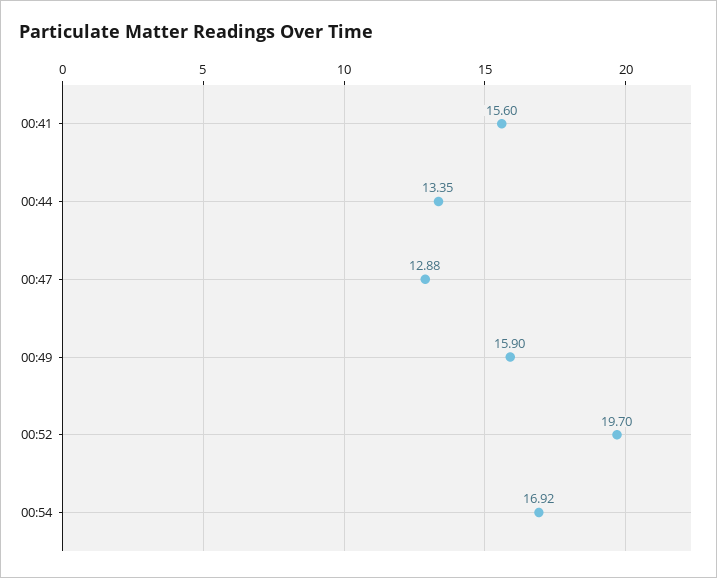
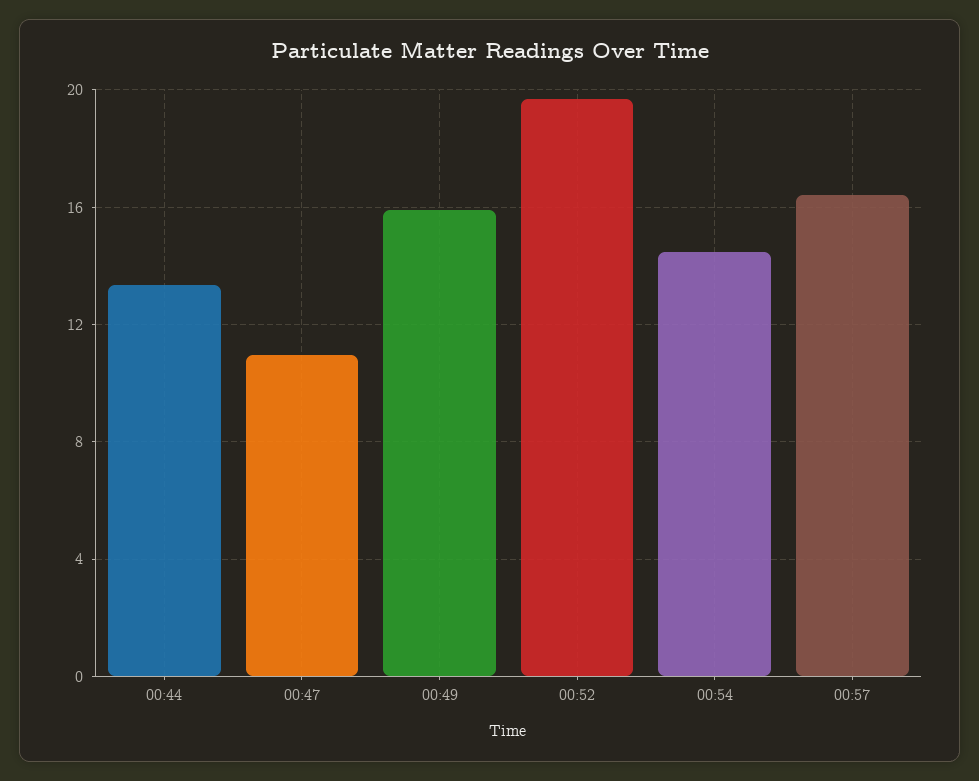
00:41: 15.6 -> none
00:47: 12.88 -> 11
00:54: 16.92 -> 14.5
00:57: none -> 16.5

